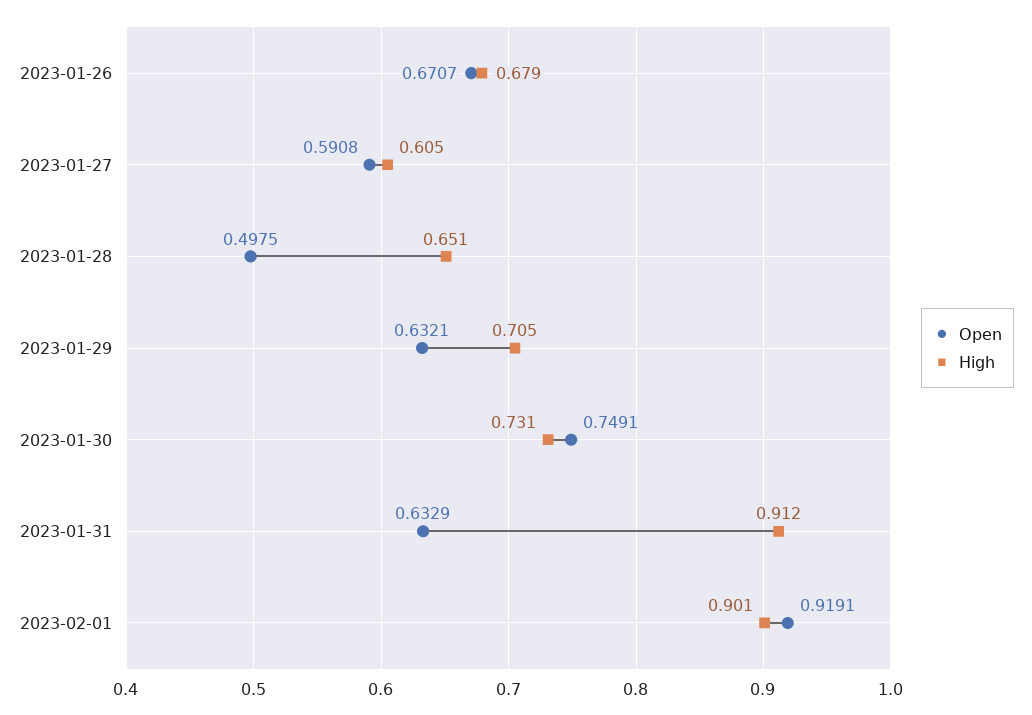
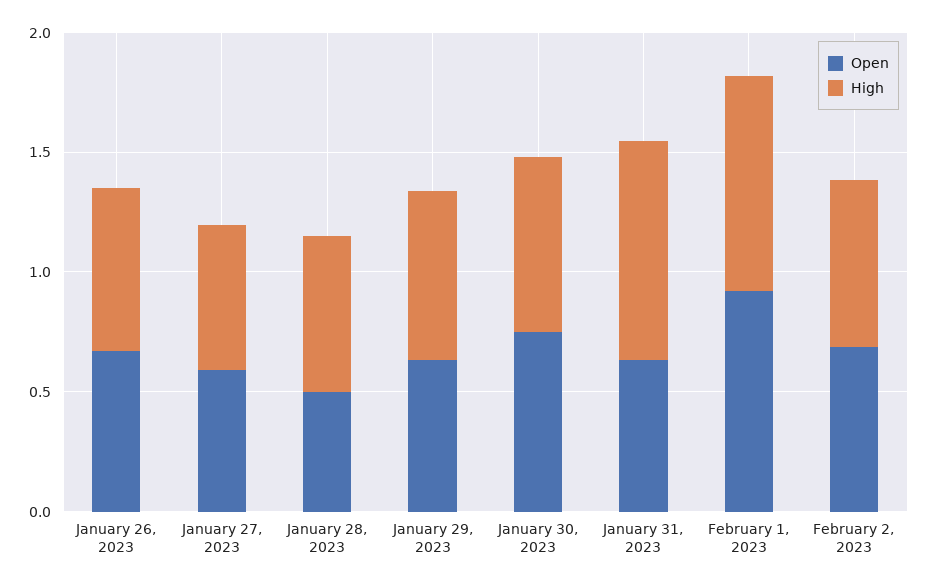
Open, February 2, 2023: none -> 0.7
High, February 2, 2023: none -> 0.7

